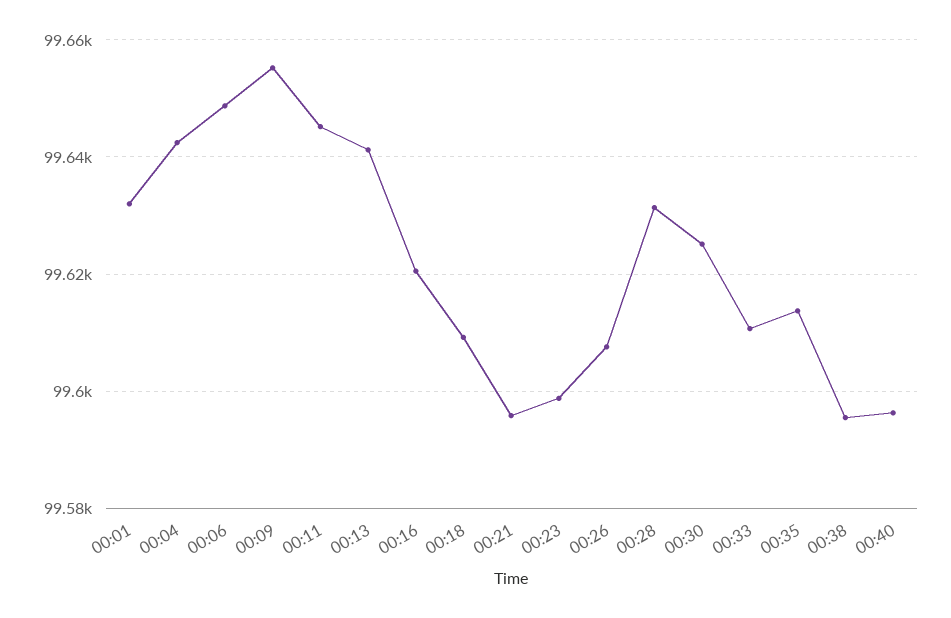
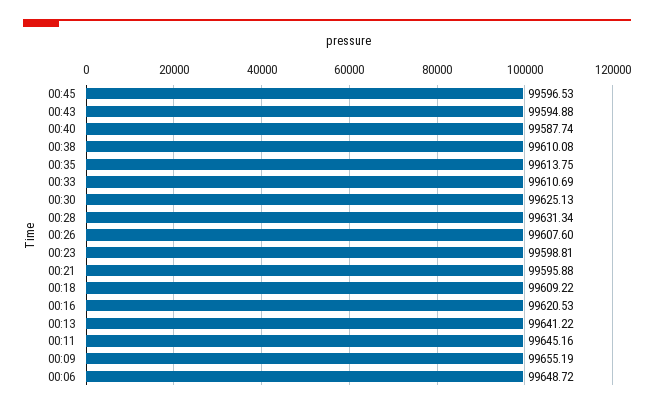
00:01: 99632 -> none
00:04: 99642 -> none
00:38: 99596 -> 99610.08
00:40: 99596 -> 99587.74
00:45: none -> 99596.53
00:43: none -> 99594.88

